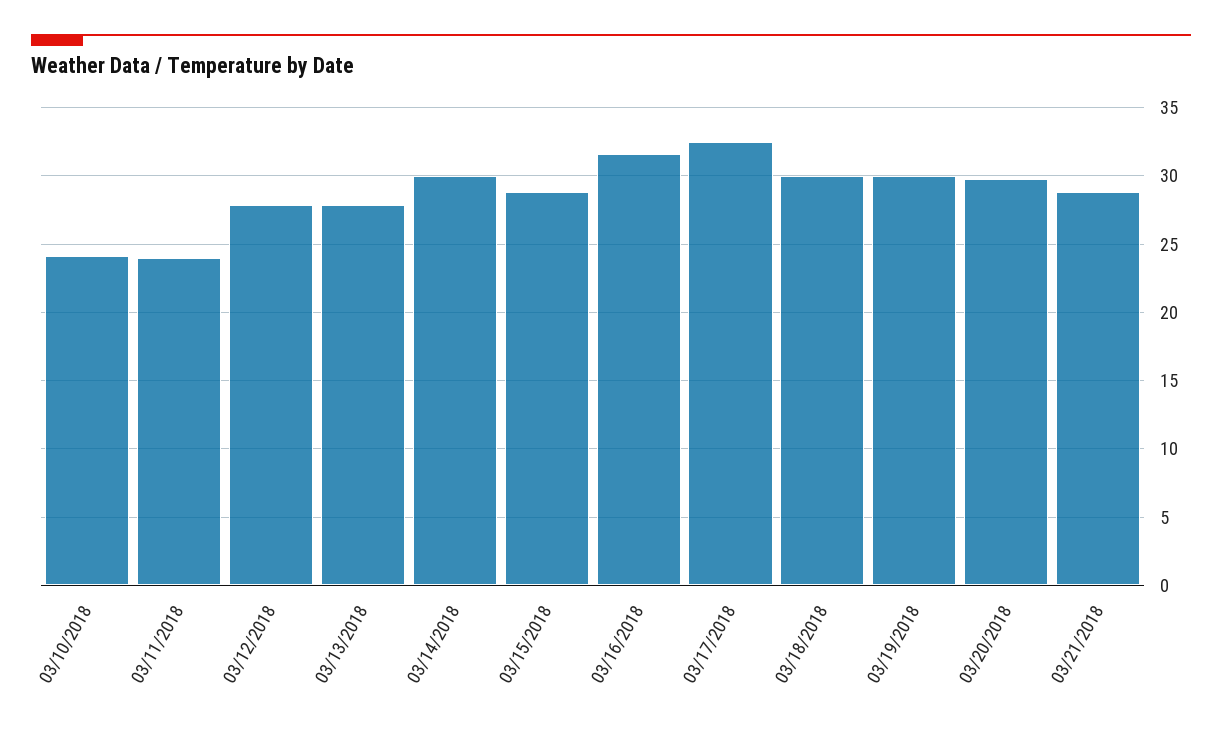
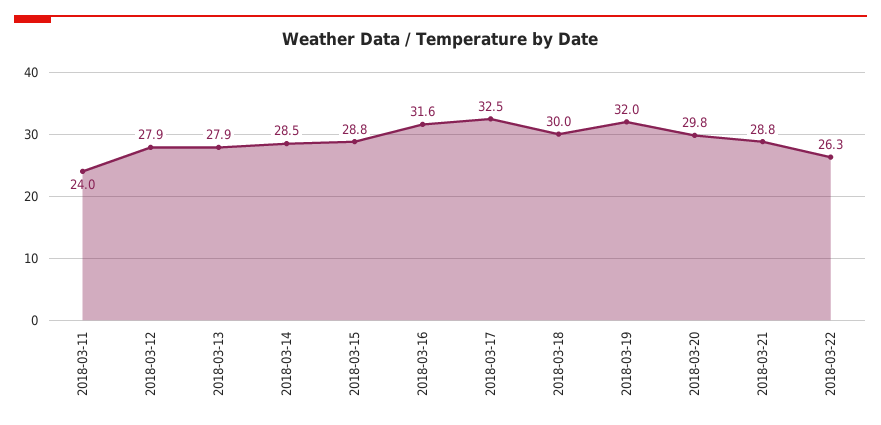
03/10/2018: 24 -> none
03/14/2018: 30 -> 28.5
03/19/2018: 30 -> 32
2018-03-22: none -> 26.3

